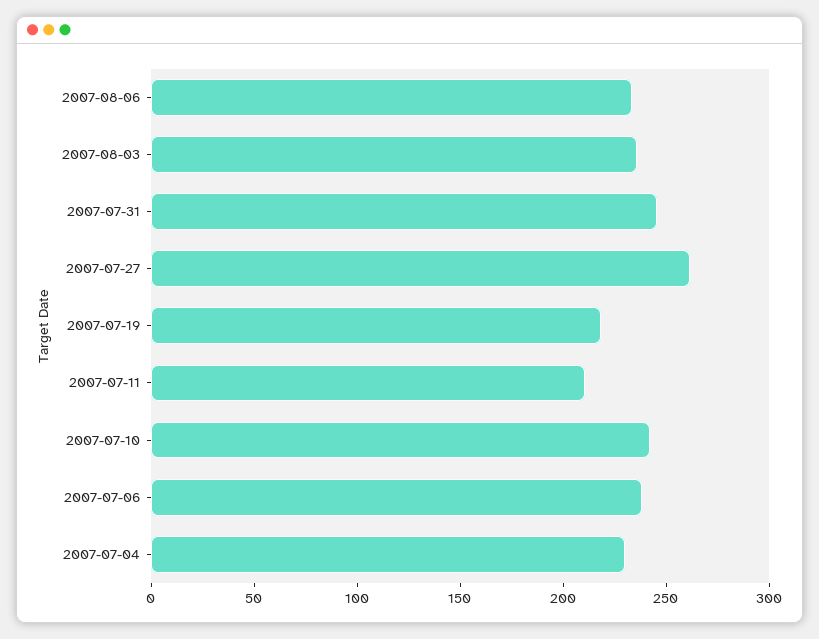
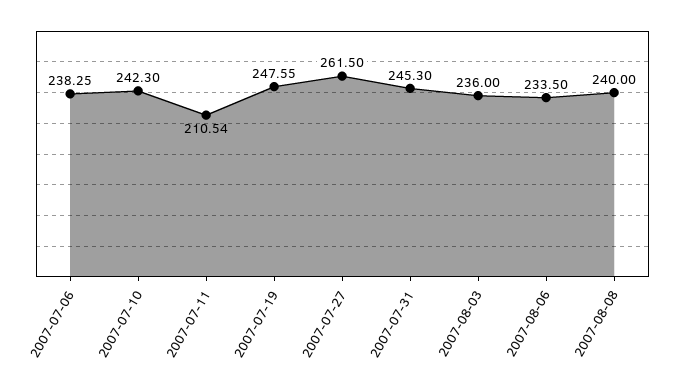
2007-07-19: 220 -> 247.55
2007-07-04: 230 -> none
2007-08-08: none -> 240

